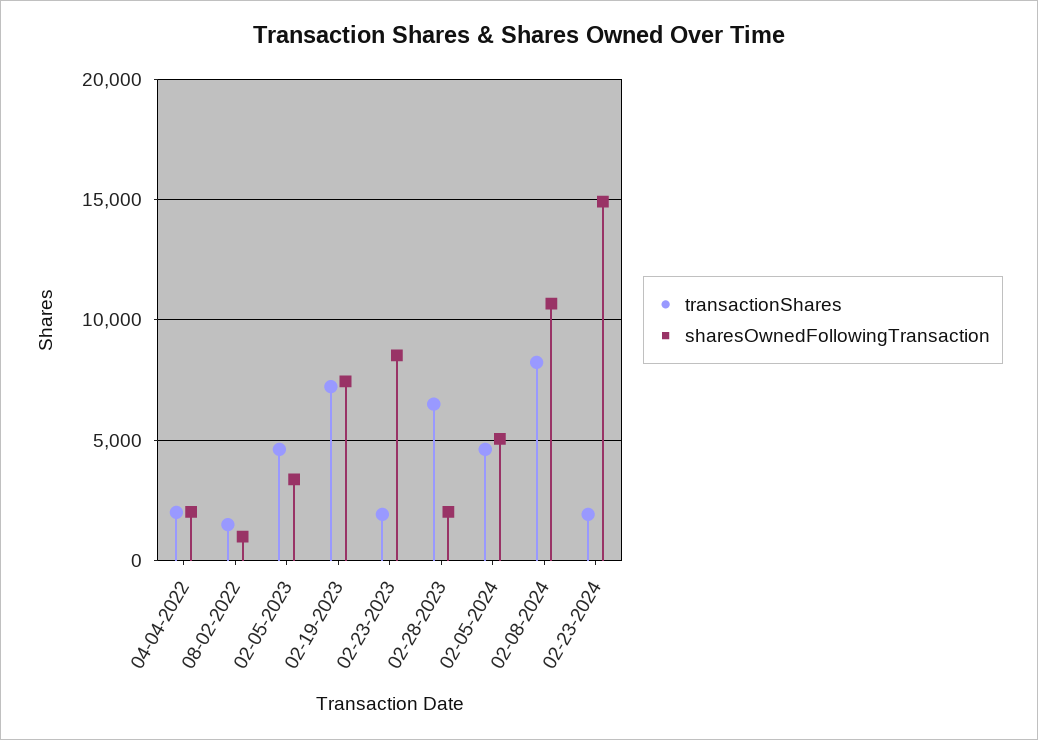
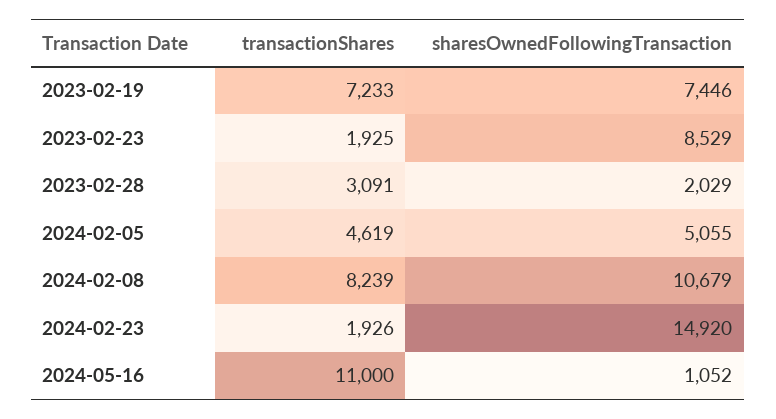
transactionShares, 04-04-2022: 2000 -> none
sharesOwnedFollowingTransaction, 04-04-2022: 2000 -> none
transactionShares, 08-02-2022: 1500 -> none
sharesOwnedFollowingTransaction, 08-02-2022: 1000 -> none
transactionShares, 02-05-2023: 4500 -> none
sharesOwnedFollowingTransaction, 02-05-2023: 3500 -> none
transactionShares, 02-28-2023: 6500 -> 3091
transactionShares, 2024-05-16: none -> 11000
sharesOwnedFollowingTransaction, 2024-05-16: none -> 1052

